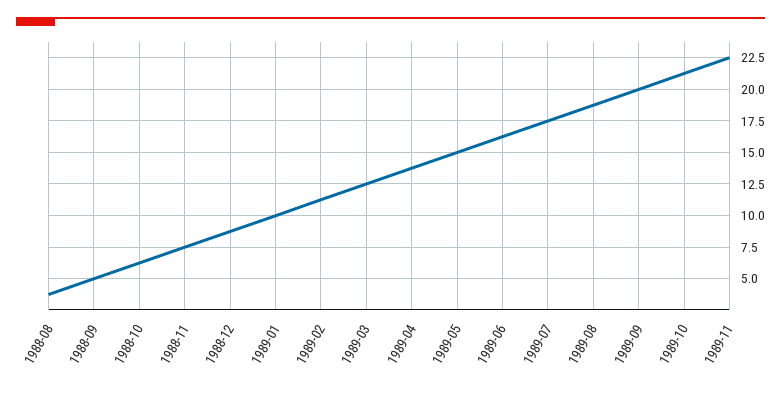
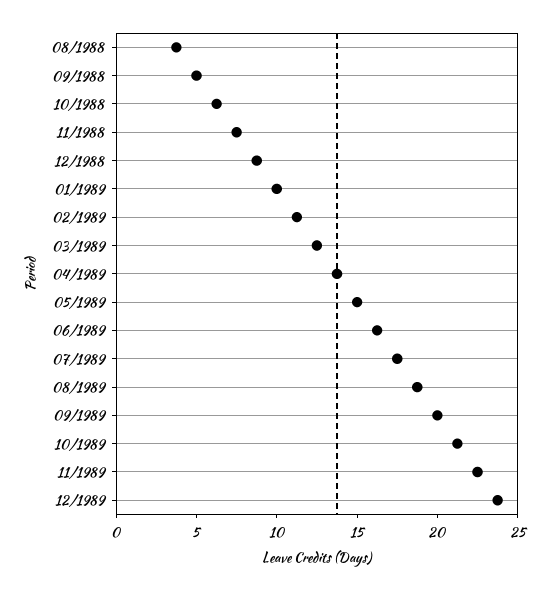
12/1989: none -> 24

